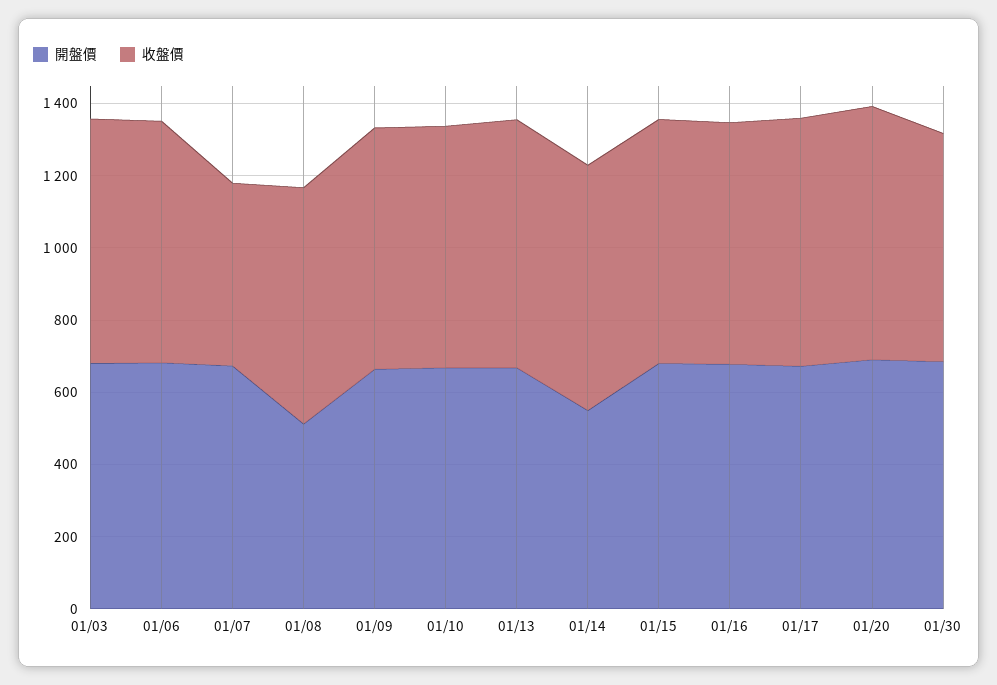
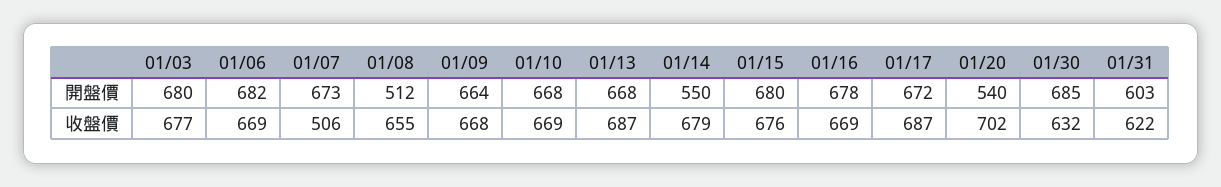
開盤價, 01/20: 700 -> 540
開盤價, 01/31: none -> 603
收盤價, 01/31: none -> 622

